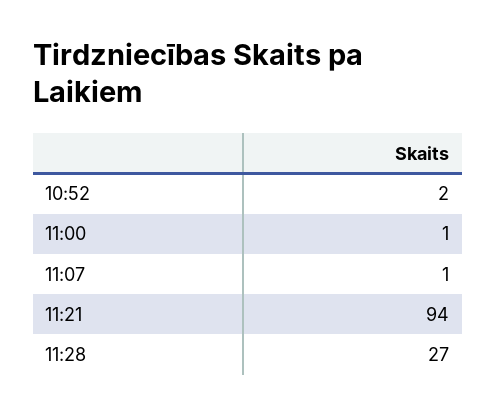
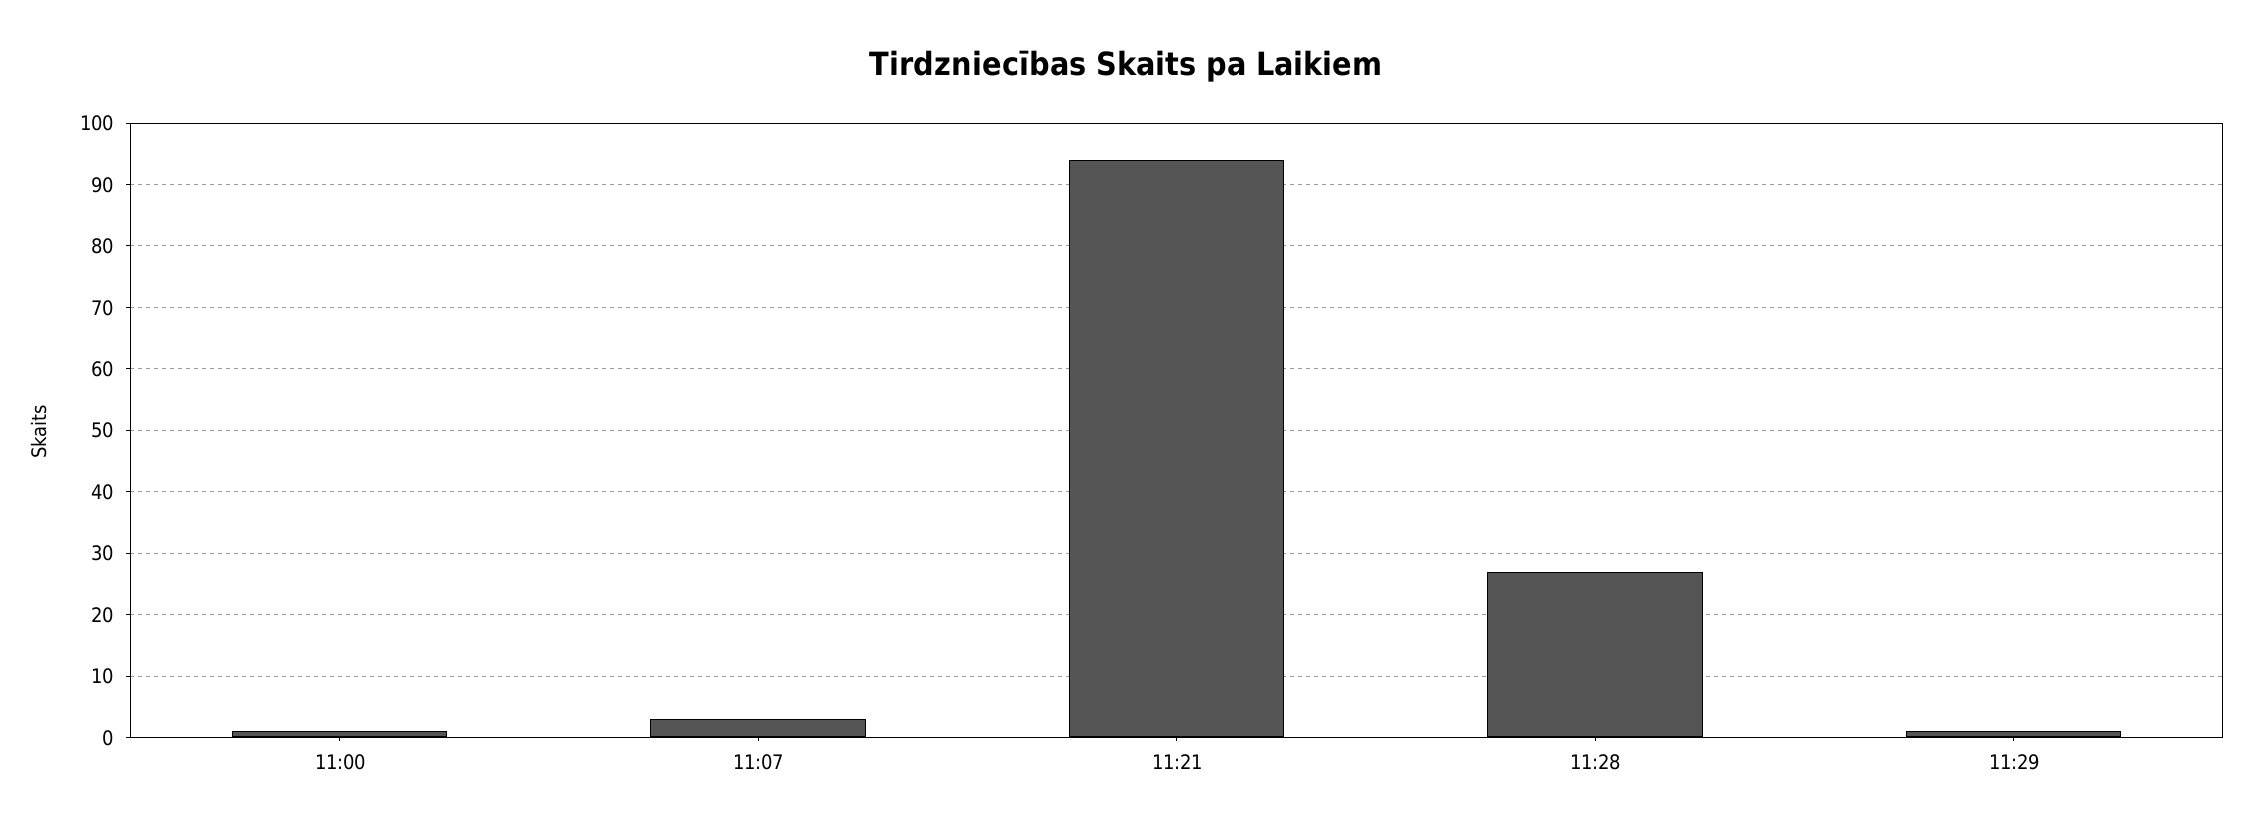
10:52: 2 -> none
11:07: 1 -> 3
11:29: none -> 1

